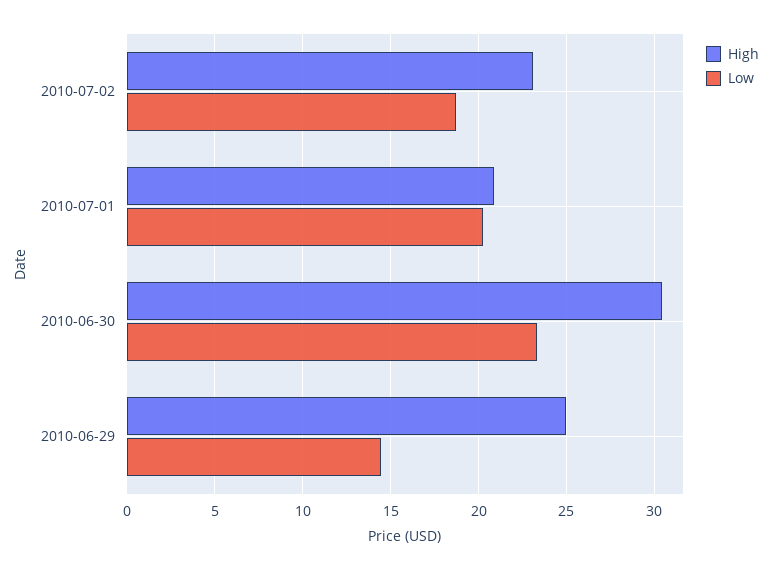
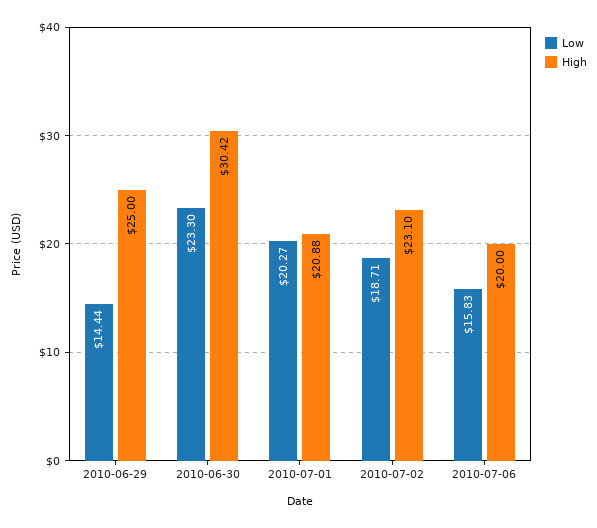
Low, 2010-07-06: none -> 15.83
High, 2010-07-06: none -> 20

